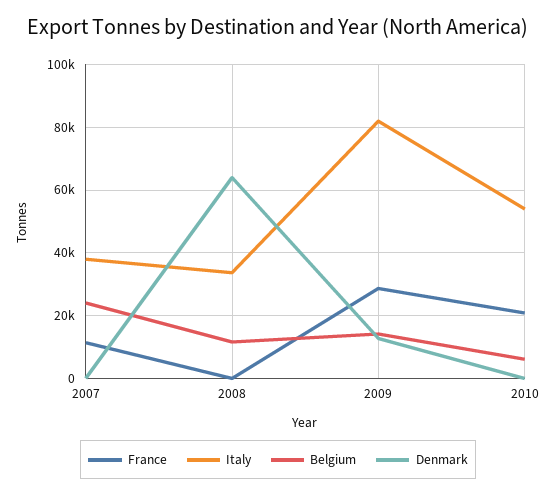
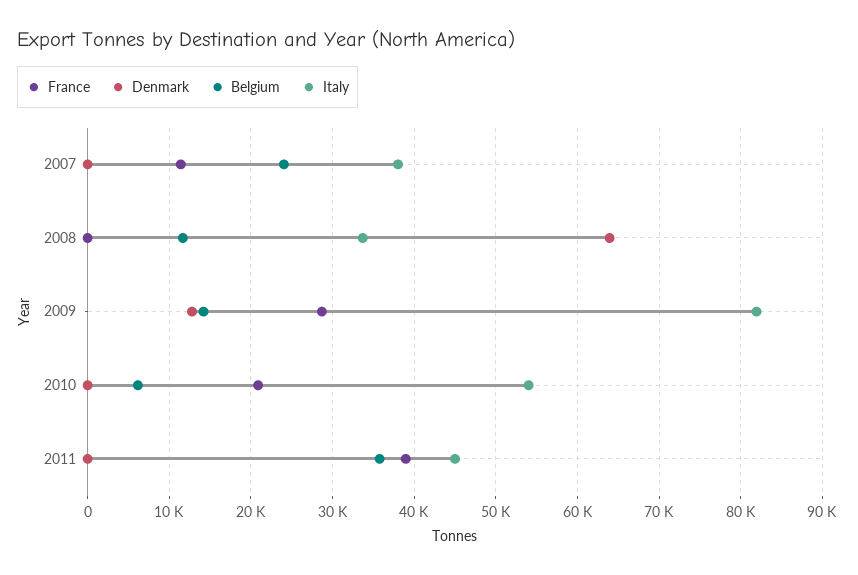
France, 2011: none -> 39000
Denmark, 2011: none -> 0
Belgium, 2011: none -> 36000
Italy, 2011: none -> 45000

